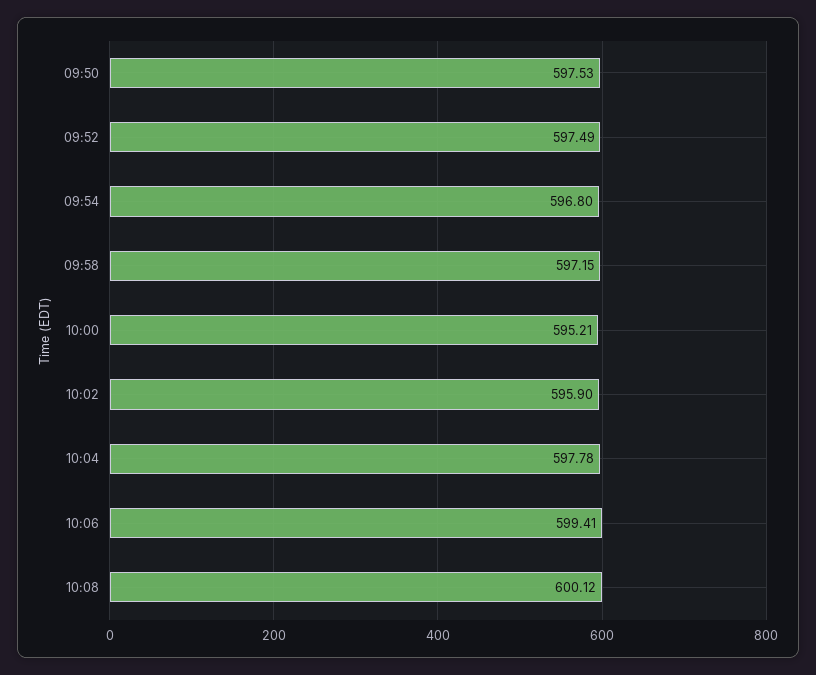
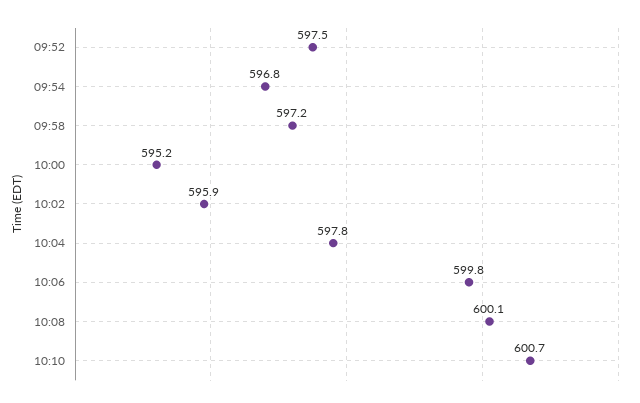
09:50: 597.53 -> none
10:06: 599.41 -> 599.8
10:10: none -> 600.7

